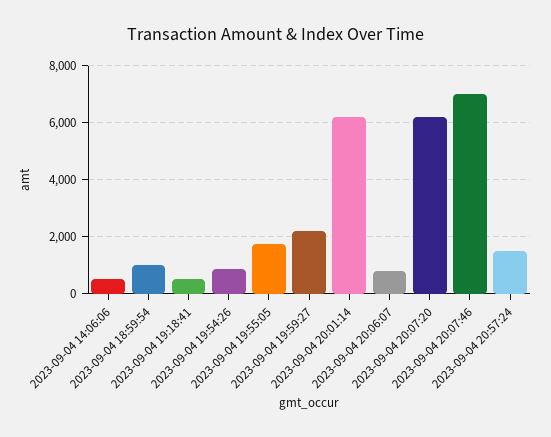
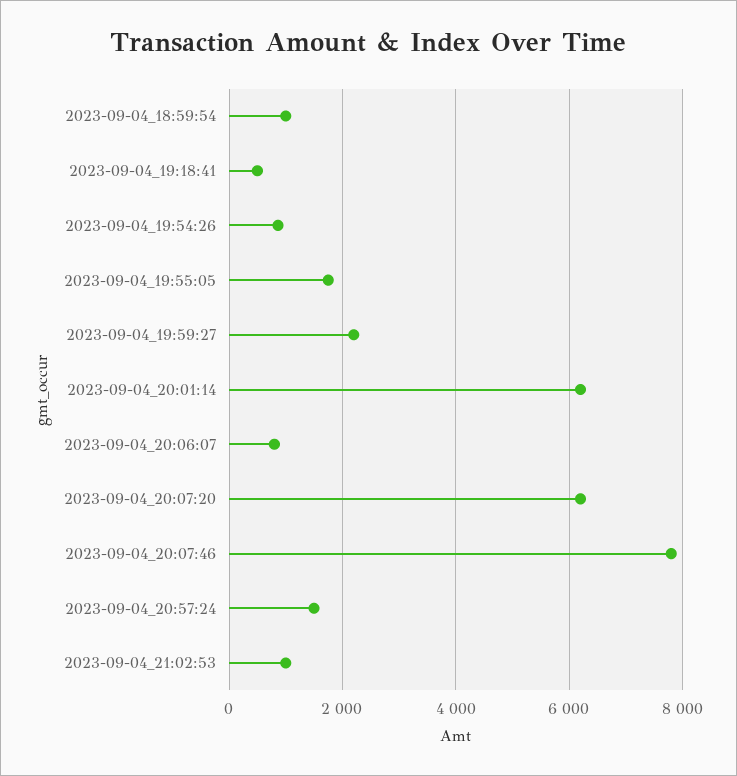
2023-09-04 14:06:06: 500 -> none
2023-09-04 20:07:46: 7000 -> 7800
2023-09-04_21:02:53: none -> 1000

